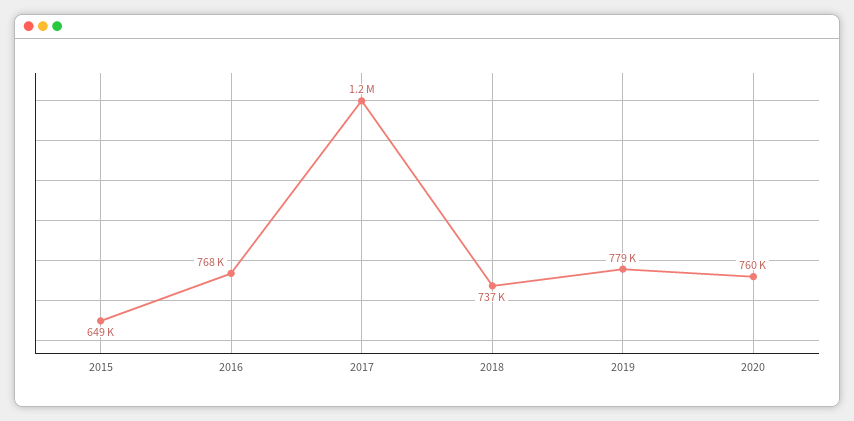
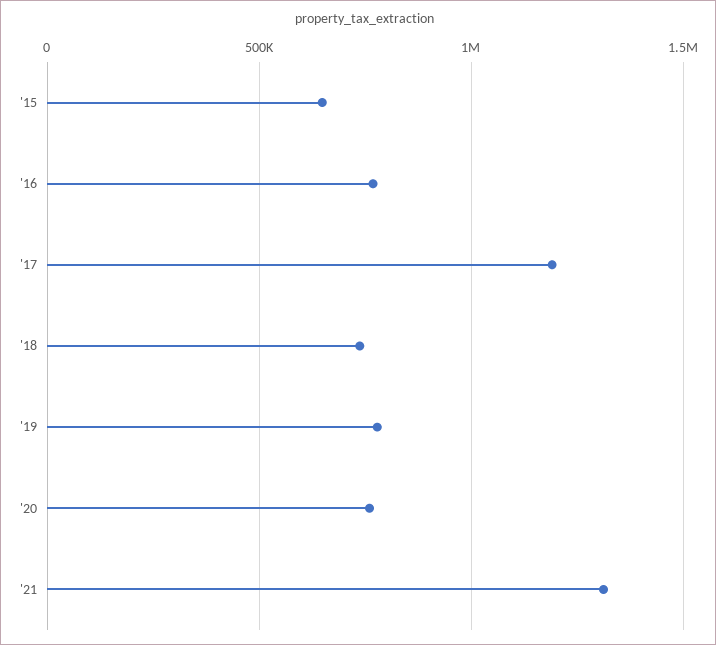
'21: none -> 1300000

